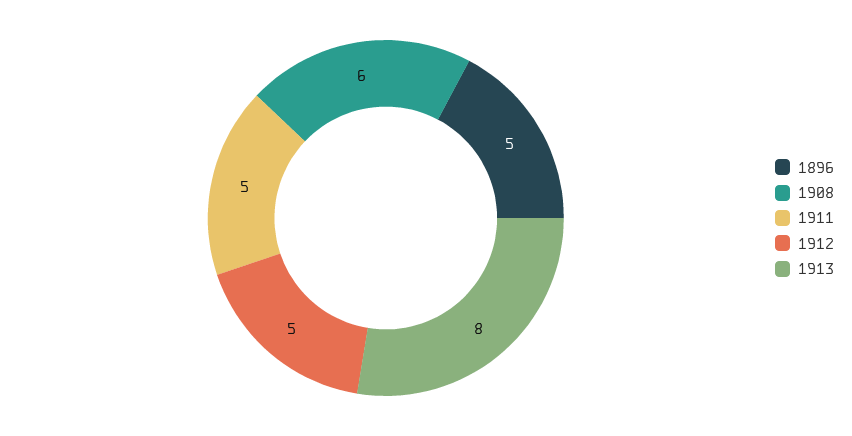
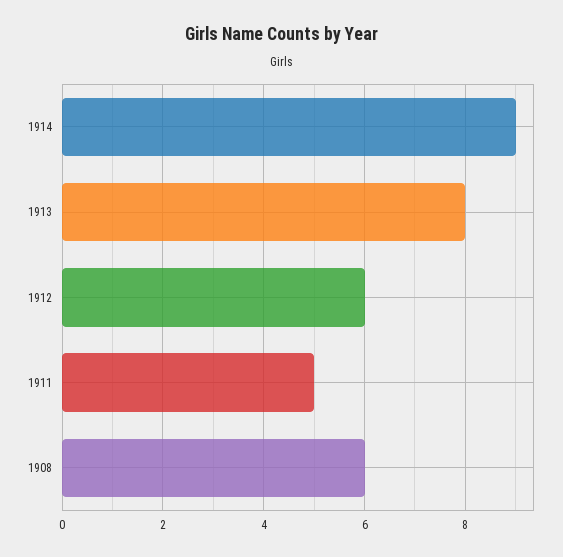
1896: 5 -> none
1912: 5 -> 6
1914: none -> 9

